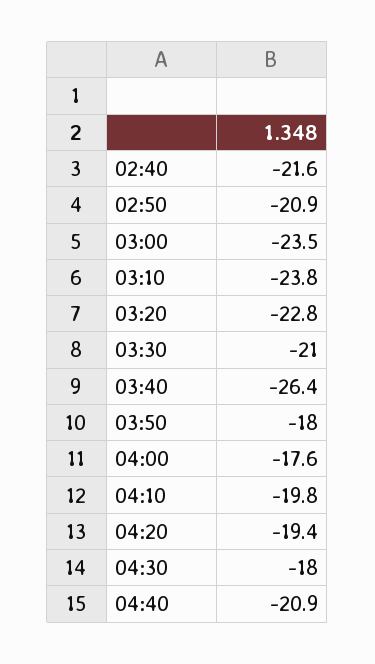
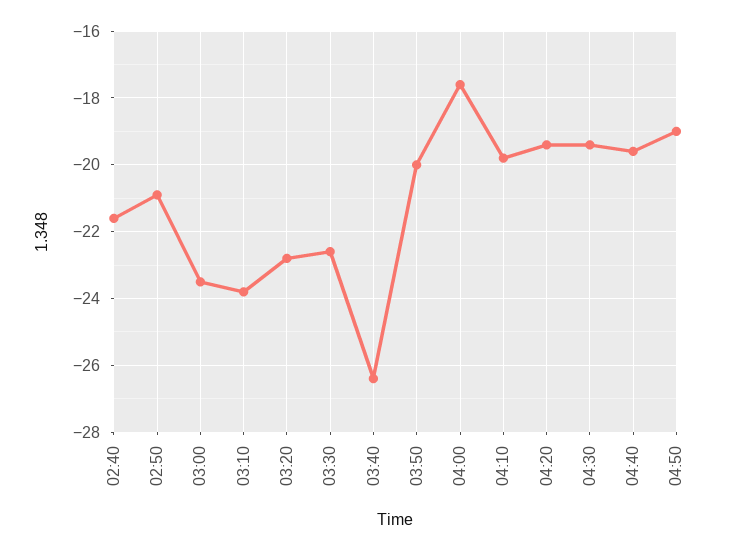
03:30: -21 -> -22.5
03:50: -18 -> -20
04:30: -18 -> -19.5
04:40: -20.9 -> -19.5
04:50: none -> -19

